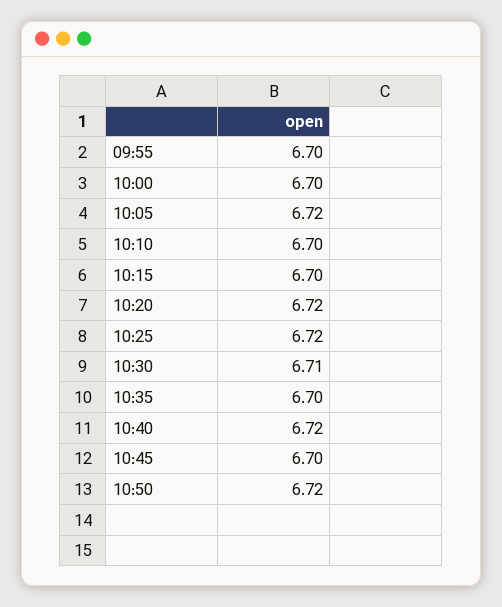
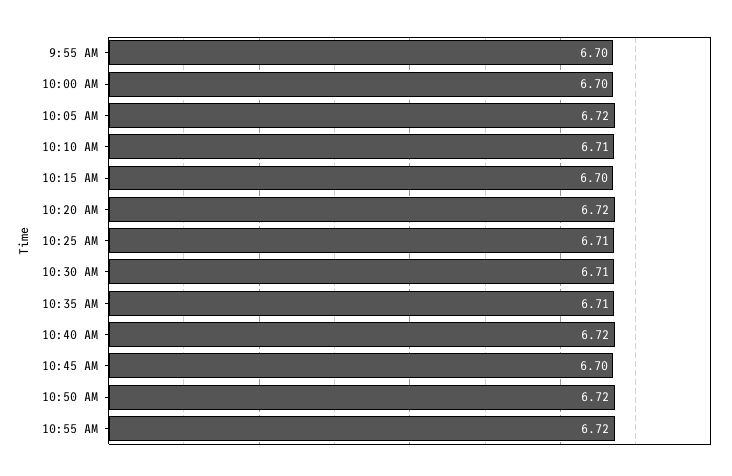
10:10: 6.7 -> 6.71
10:25: 6.72 -> 6.71
10:35: 6.7 -> 6.71
10:55 AM: none -> 6.72

